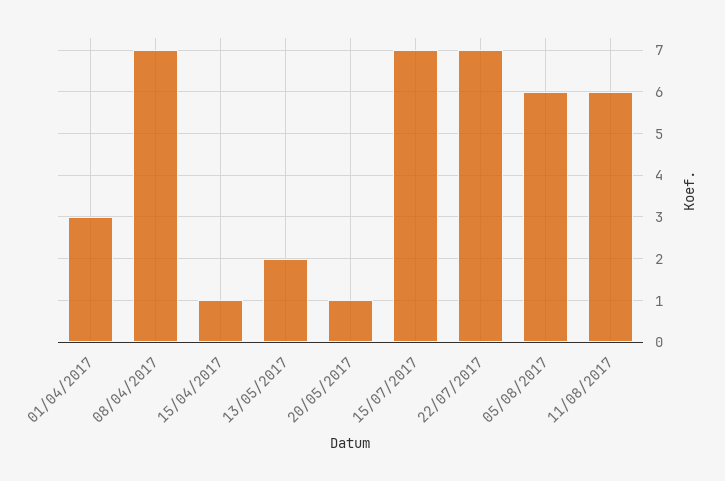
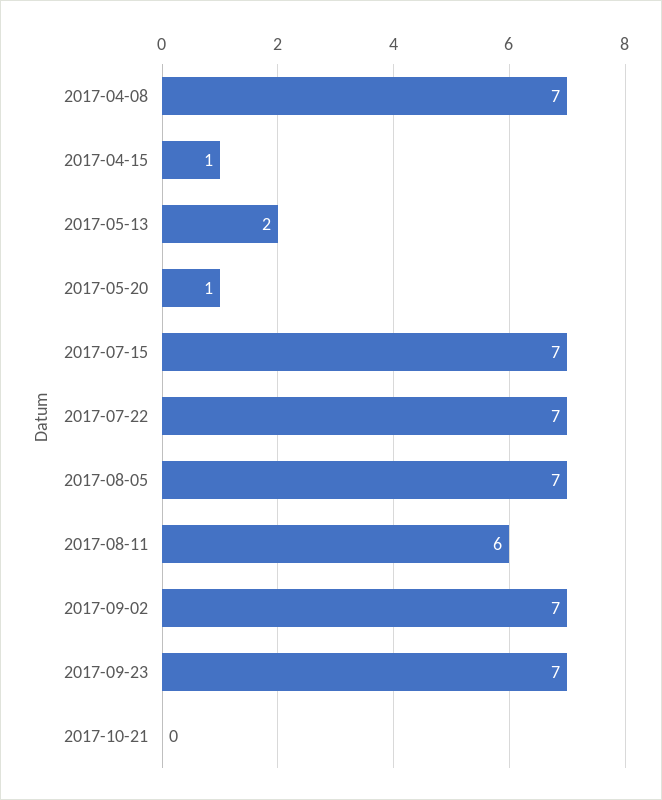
01/04/2017: 3 -> none
05/08/2017: 6 -> 7
2017-09-02: none -> 7
2017-09-23: none -> 7
2017-10-21: none -> 0

